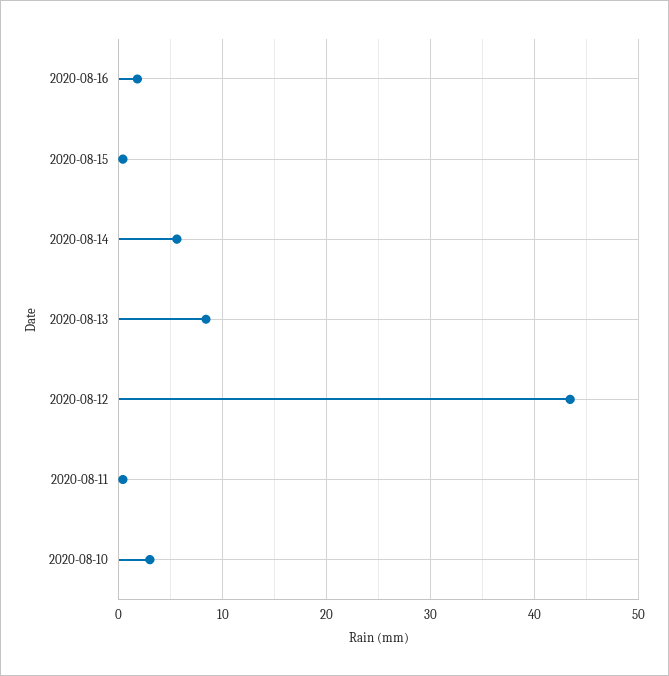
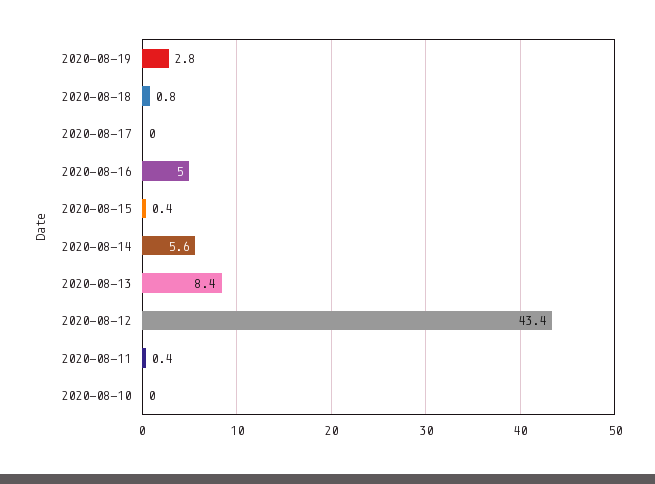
2020-08-16: 2 -> 5
2020-08-10: 3 -> 0
2020-08-19: none -> 2.8
2020-08-18: none -> 0.8
2020-08-17: none -> 0

